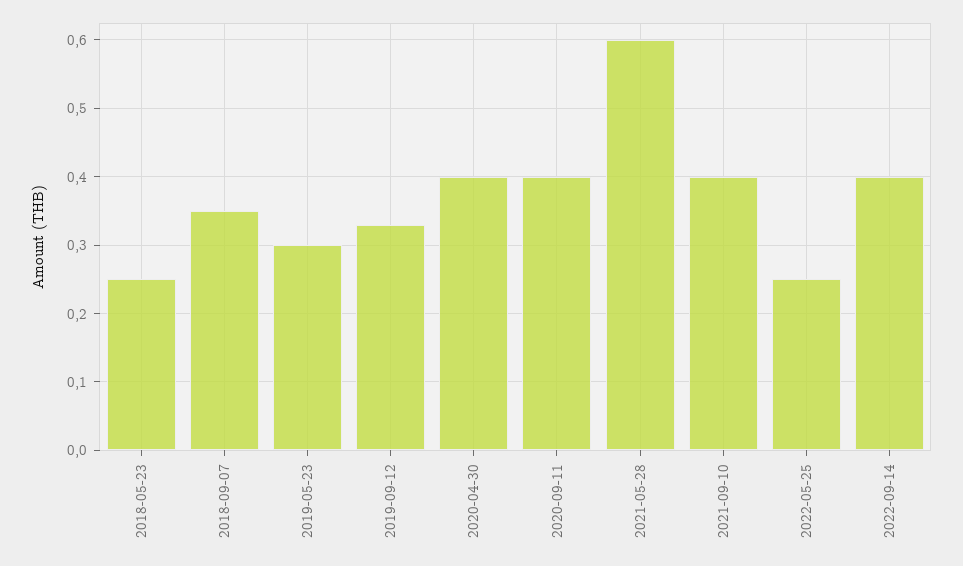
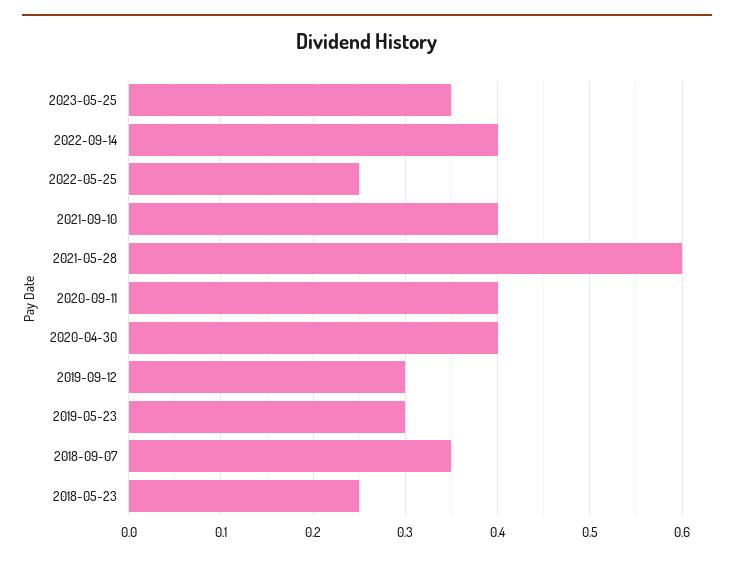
2019-09-12: 0.33 -> 0.3
2023-05-25: none -> 0.35

